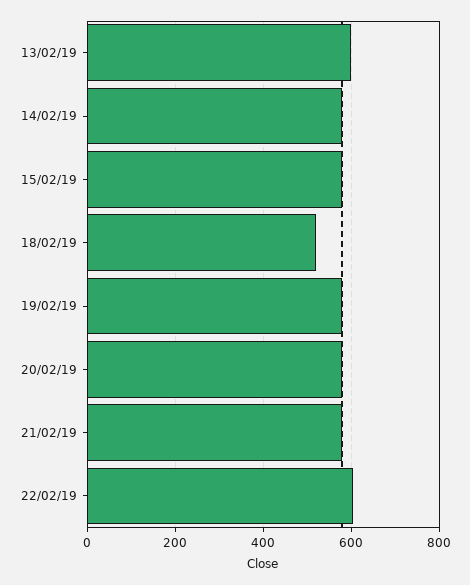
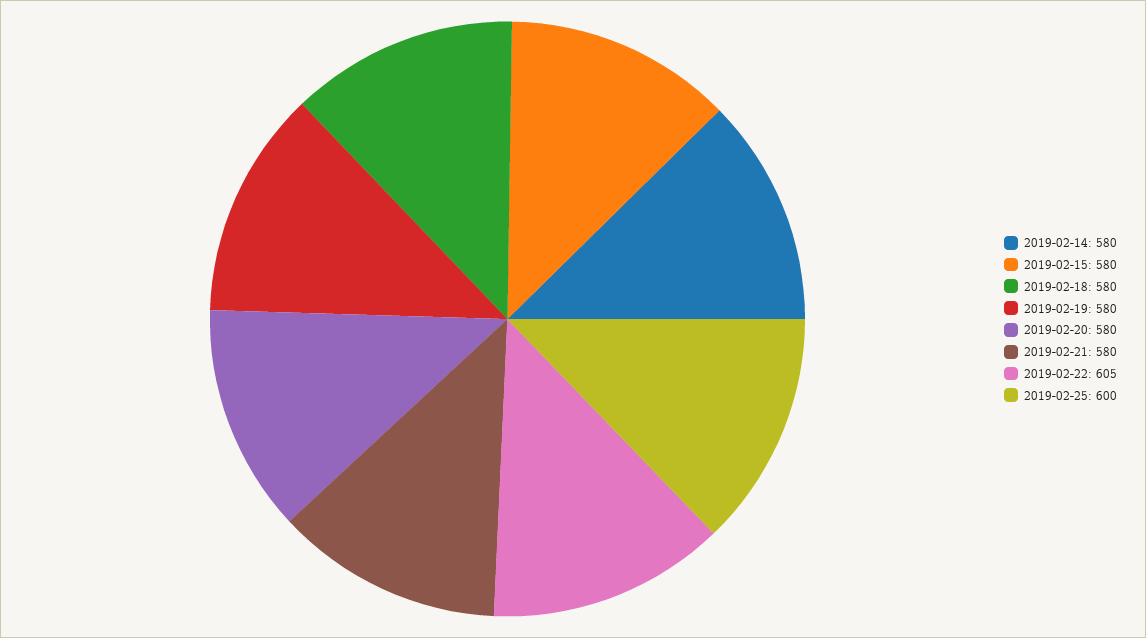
13/02/19: 600 -> none
18/02/19: 520 -> 580
2019-02-25: none -> 600

